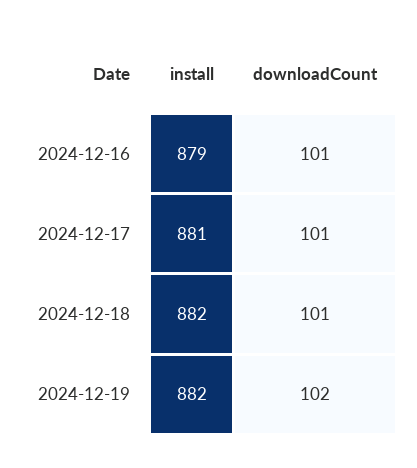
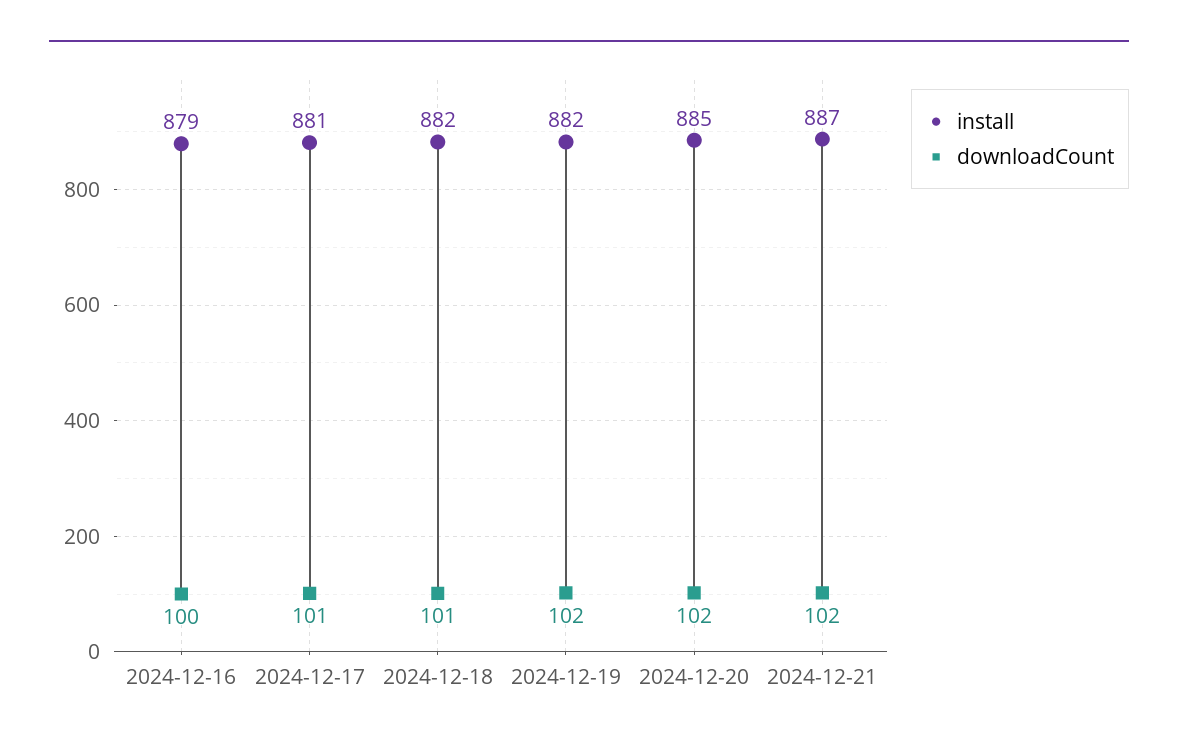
downloadCount, 2024-12-16: 101 -> 100
install, 2024-12-20: none -> 885
downloadCount, 2024-12-20: none -> 102
install, 2024-12-21: none -> 887
downloadCount, 2024-12-21: none -> 102

